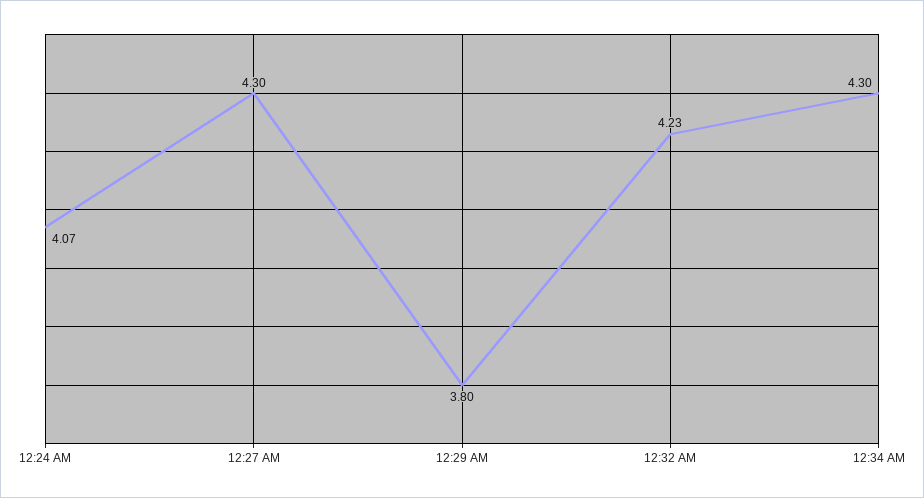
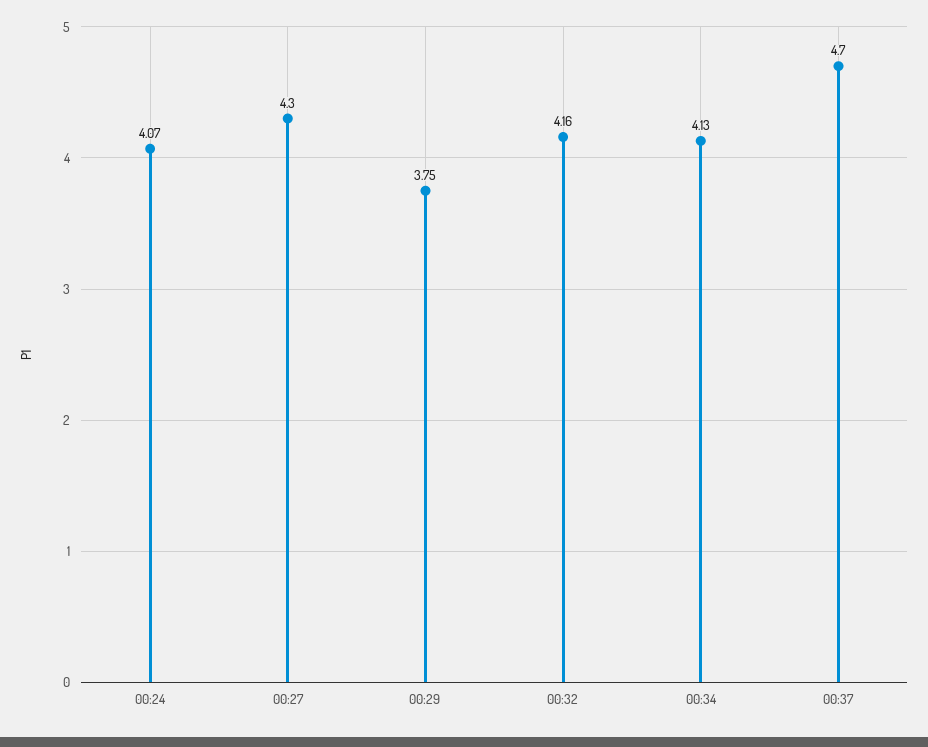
12:29 AM: 3.8 -> 3.75
12:32 AM: 4.23 -> 4.16
12:34 AM: 4.3 -> 4.13
00:37: none -> 4.7

